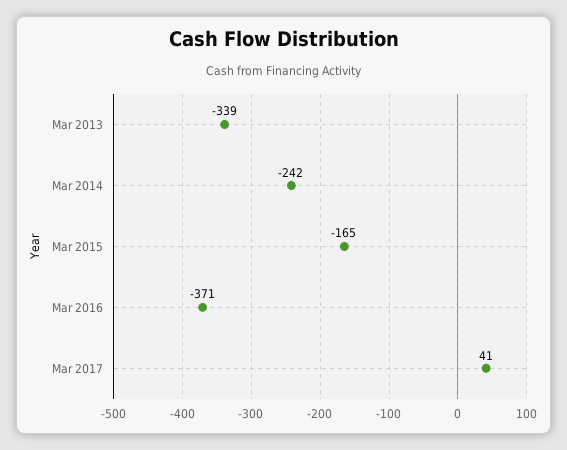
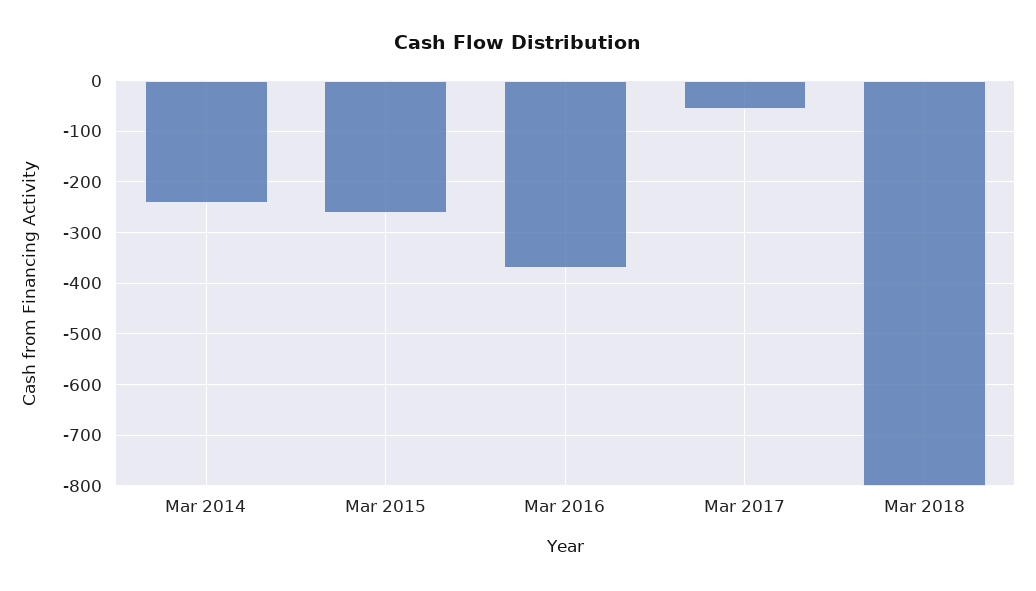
Mar 2013: -339 -> none
Mar 2015: -165 -> -260
Mar 2017: 41 -> -60
Mar 2018: none -> -800

